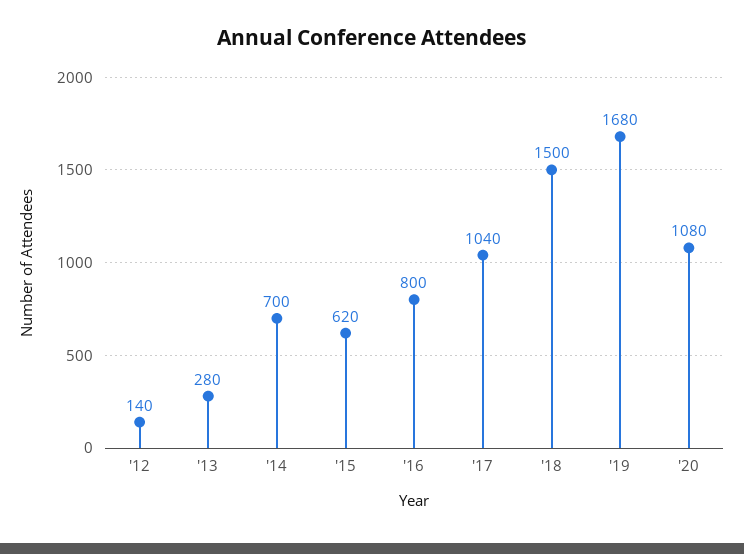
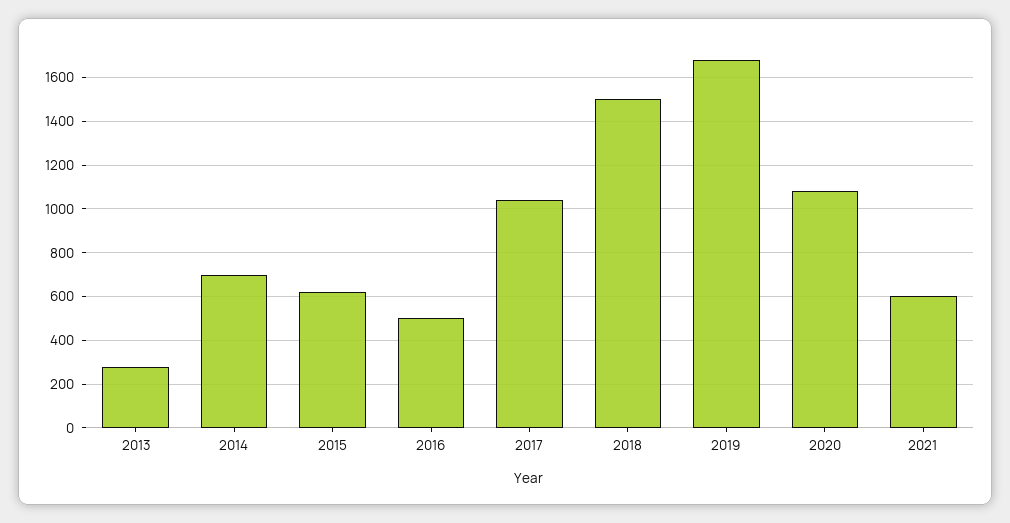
'12: 140 -> none
'16: 800 -> 500
2021: none -> 600

